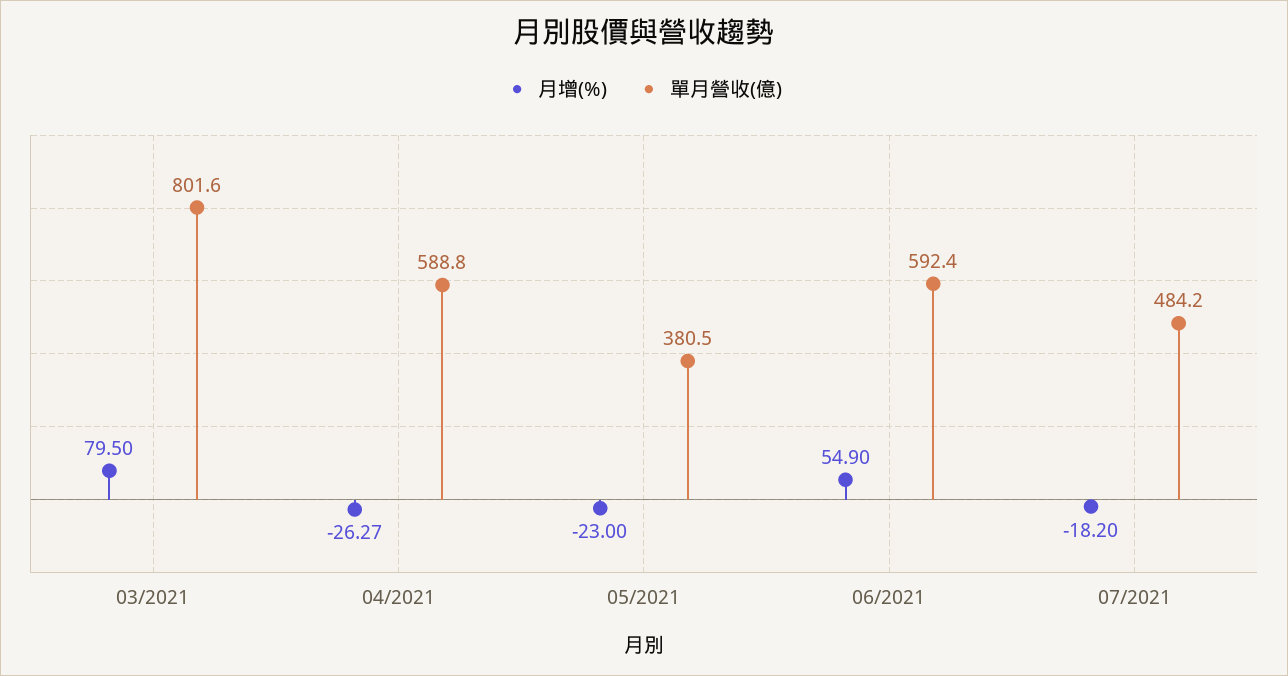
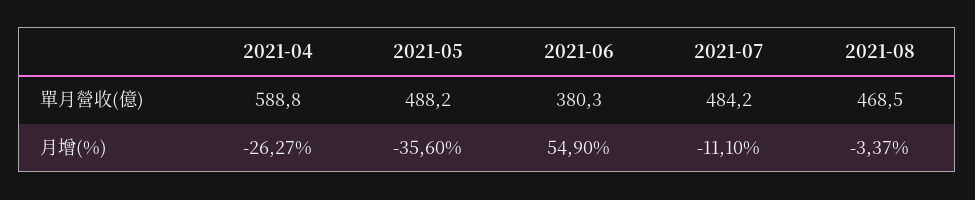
月增(%), 03/2021: 79.5 -> none
單月營收(億), 03/2021: 801.6 -> none
月增(%), 05/2021: -23 -> -35.6
單月營收(億), 05/2021: 380.5 -> 488.2
單月營收(億), 06/2021: 592.4 -> 380.3
月增(%), 07/2021: -18.2 -> -11.1
單月營收(億), 2021-08: none -> 468.5
月增(%), 2021-08: none -> -3.37

